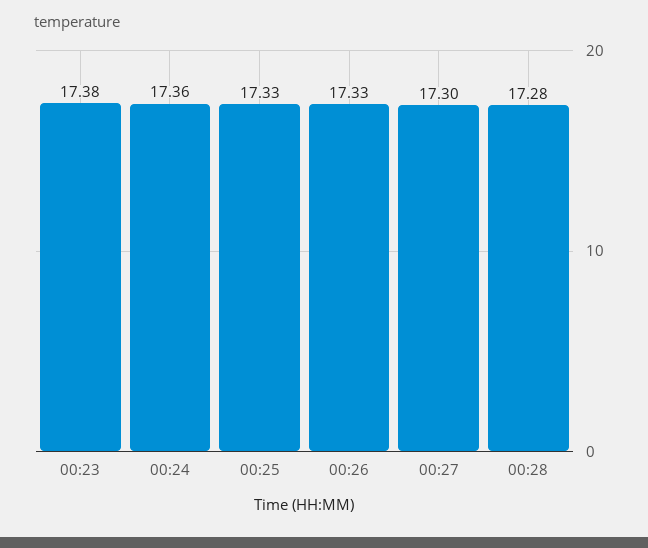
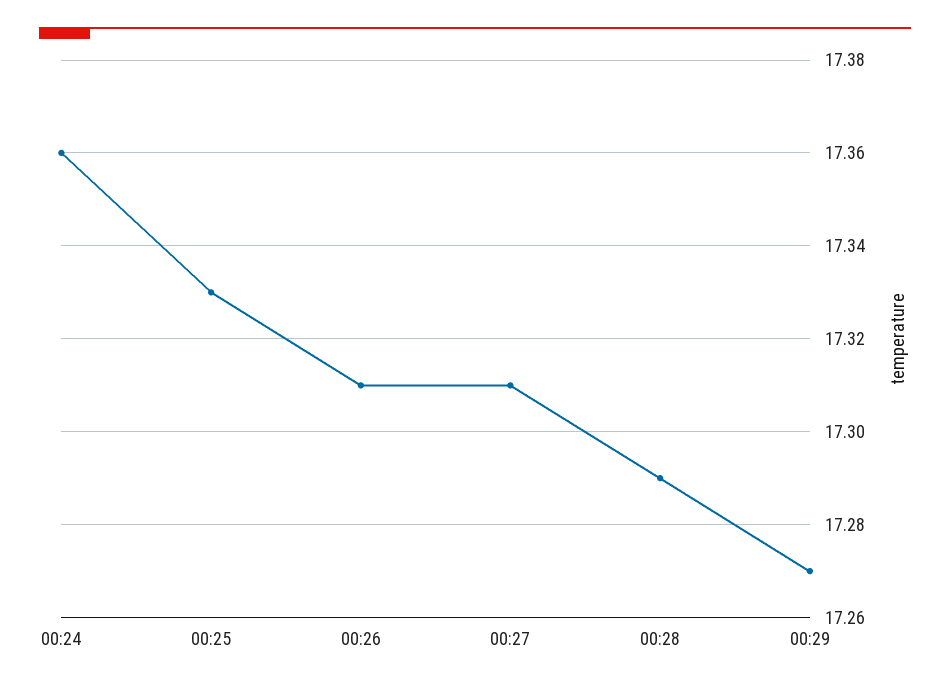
00:23: 17.38 -> none
00:26: 17.33 -> 17.31
00:27: 17.3 -> 17.31
00:28: 17.28 -> 17.29
00:29: none -> 17.27

